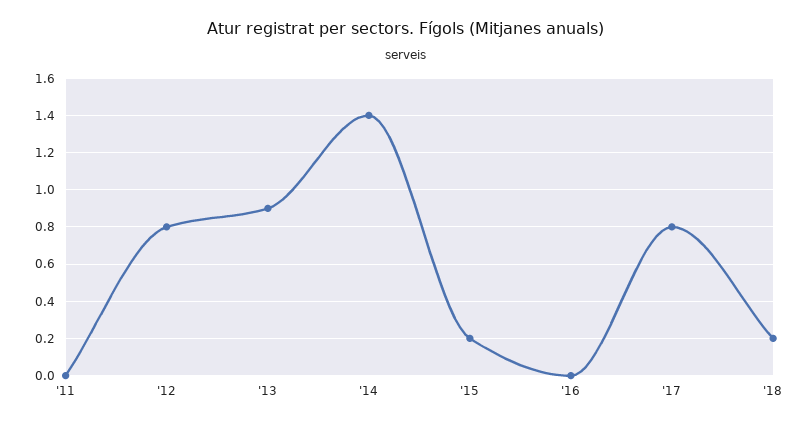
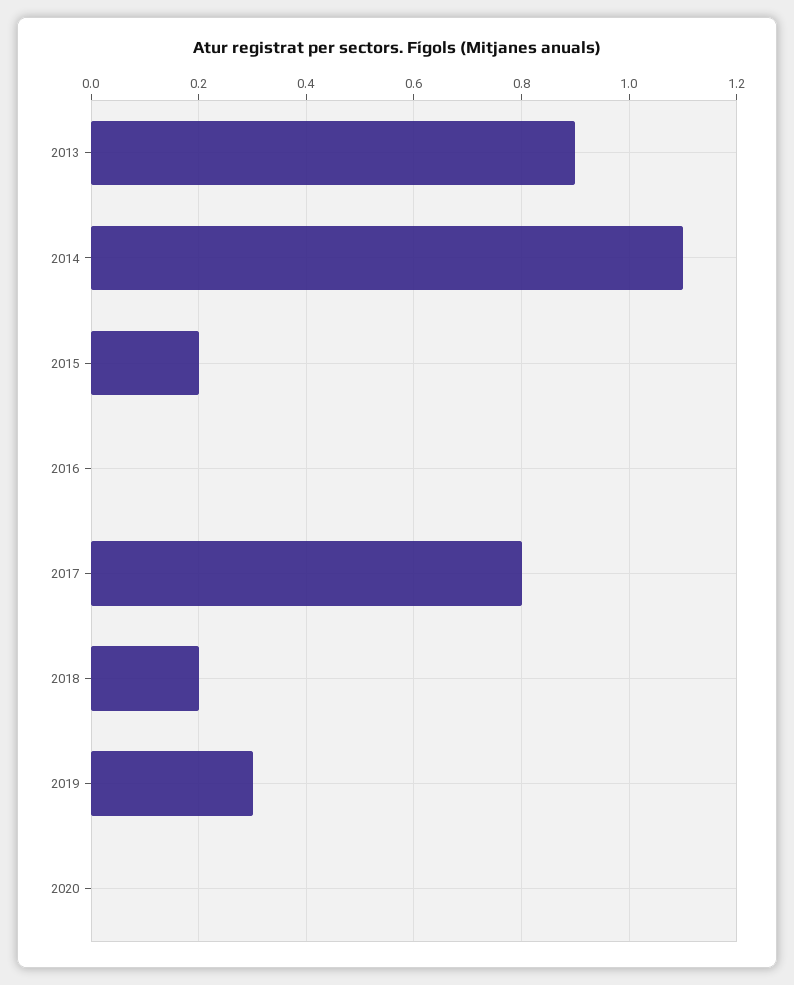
'11: 0 -> none
'12: 0.8 -> none
'14: 1.4 -> 1.1
2019: none -> 0.3
2020: none -> 0

